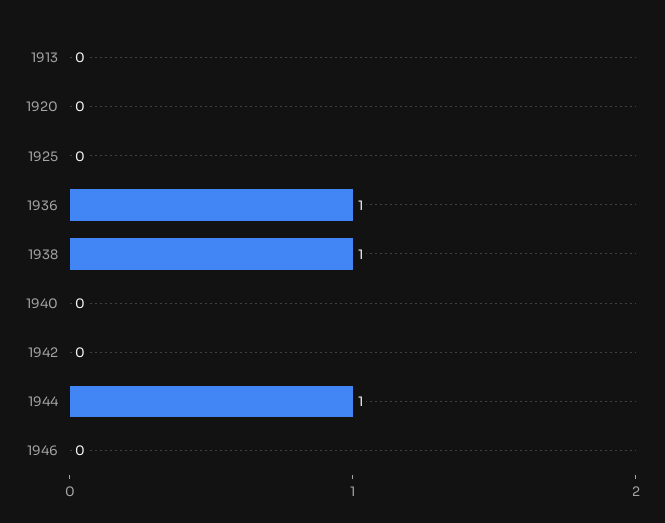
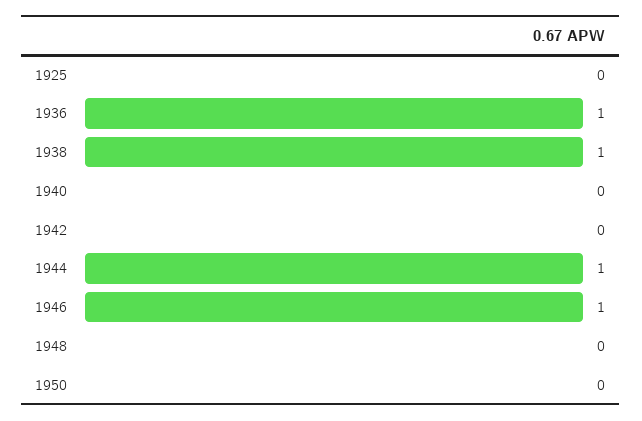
1913: 0 -> none
1920: 0 -> none
1946: 0 -> 1
1948: none -> 0
1950: none -> 0

